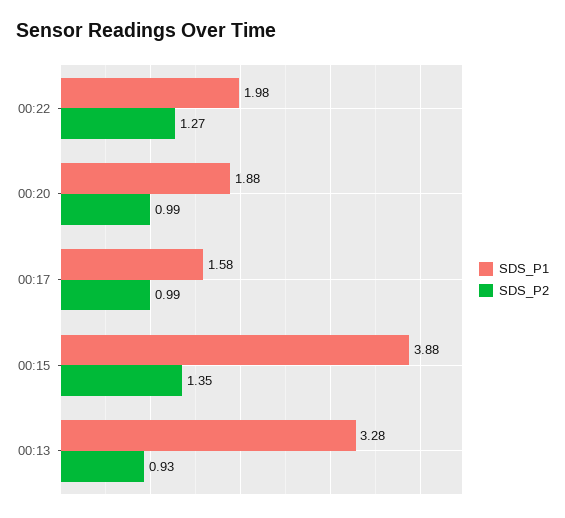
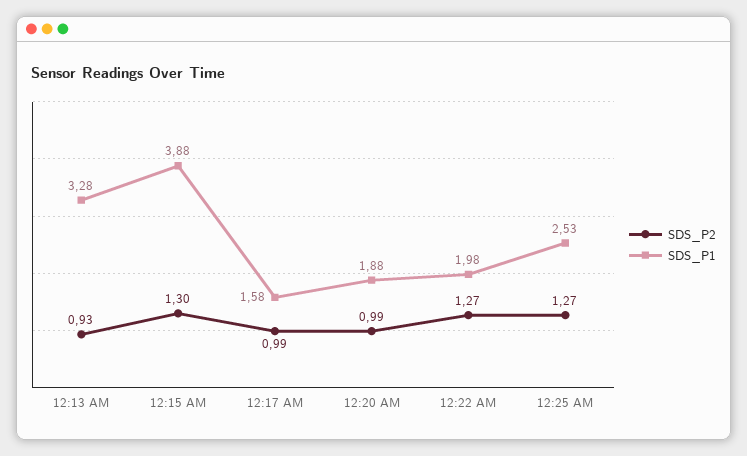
SDS_P2, 00:15: 1.35 -> 1.3
SDS_P2, 12:25 AM: none -> 1.27
SDS_P1, 12:25 AM: none -> 2.53

